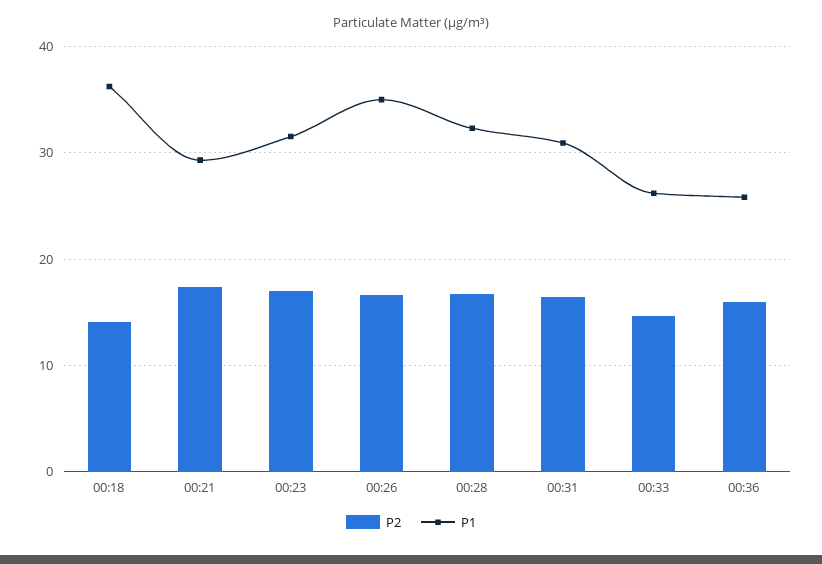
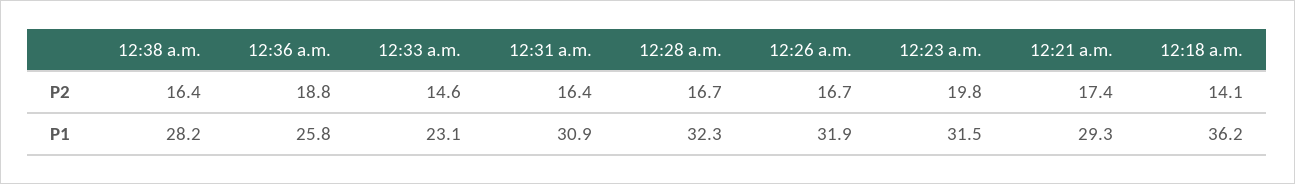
P2, 00:23: 17 -> 19.8
P1, 00:26: 35 -> 31.9
P1, 00:33: 26 -> 23.1
P2, 00:36: 16 -> 18.8
P2, 12:38 a.m.: none -> 16.4
P1, 12:38 a.m.: none -> 28.2

